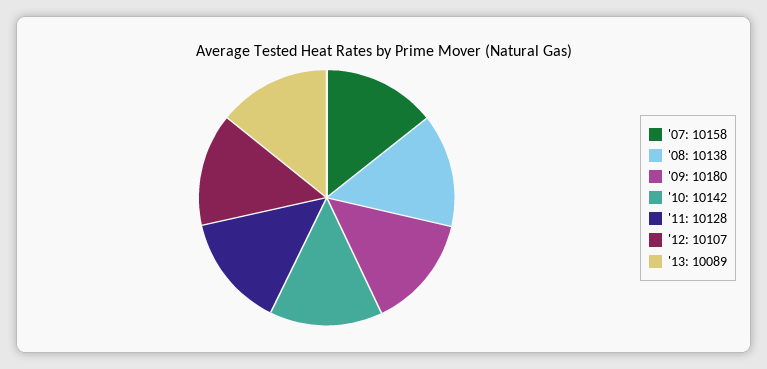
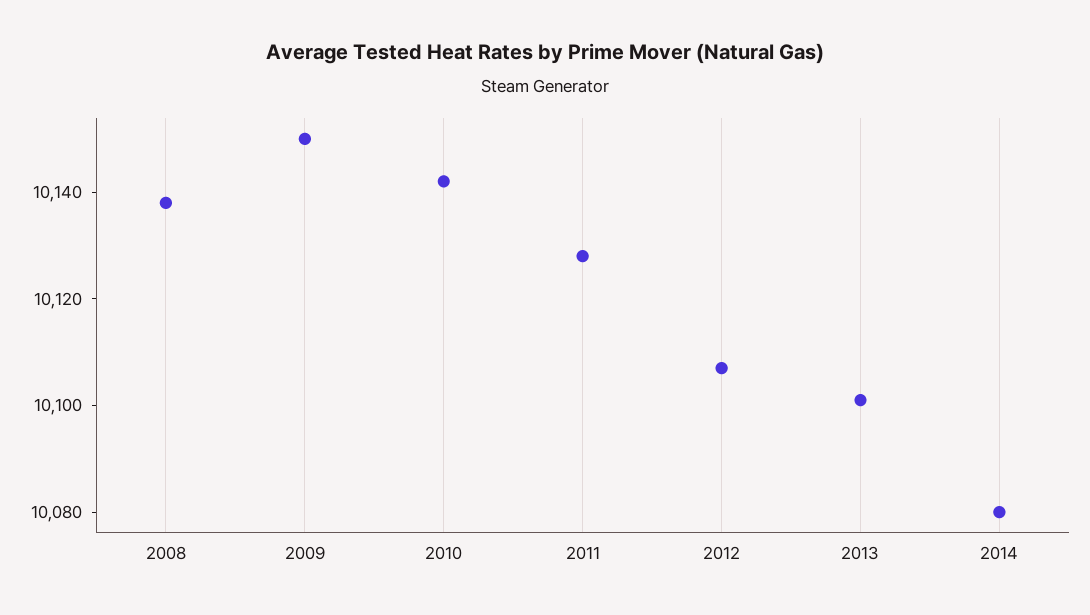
'07: 10158 -> none
'09: 10180 -> 10150
'13: 10089 -> 10100
2014: none -> 10080

